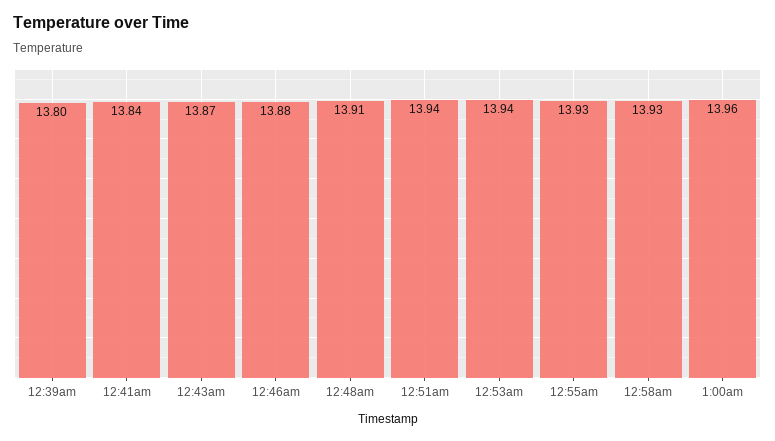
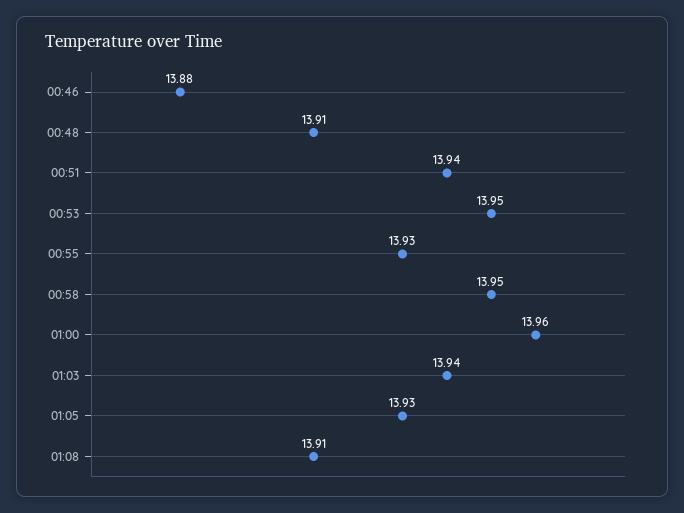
12:39am: 13.8 -> none
12:41am: 13.84 -> none
12:43am: 13.87 -> none
12:53am: 13.94 -> 13.95
12:58am: 13.93 -> 13.95
01:03: none -> 13.94
01:05: none -> 13.93
01:08: none -> 13.91

